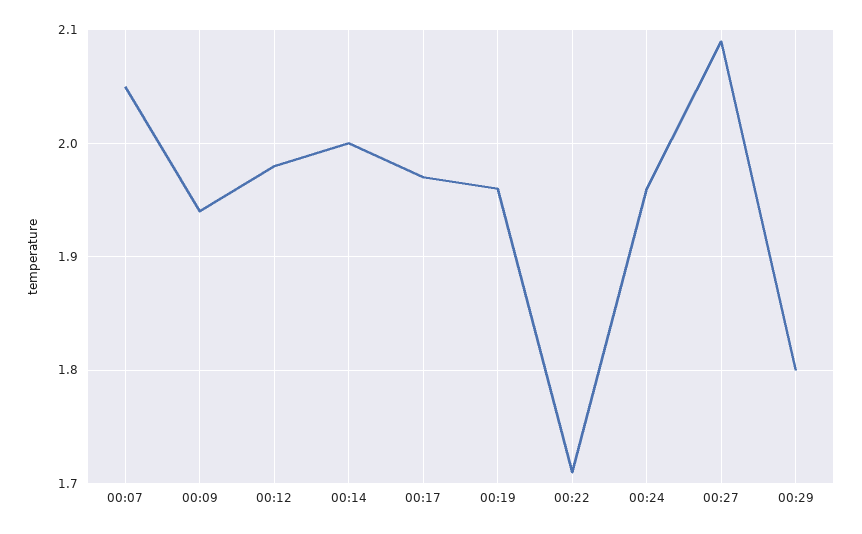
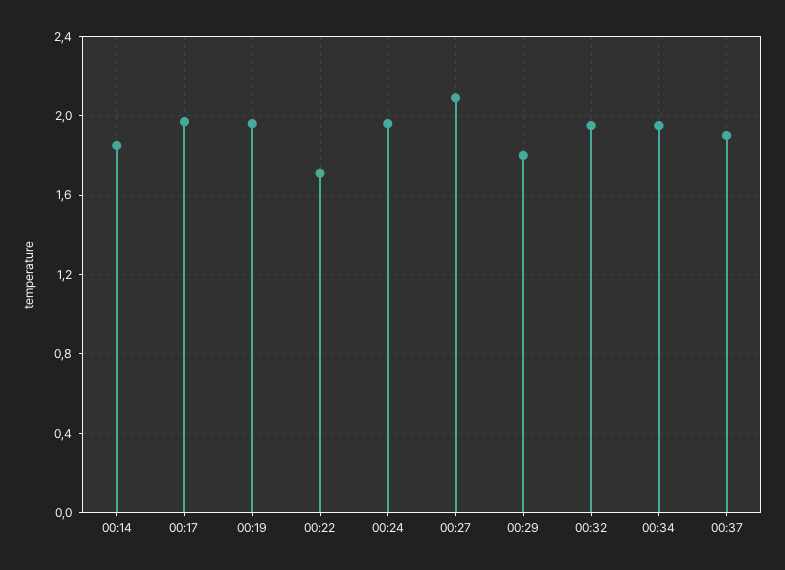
00:07: 2.05 -> none
00:09: 1.94 -> none
00:12: 1.98 -> none
00:14: 2 -> 1.85
00:32: none -> 1.95
00:34: none -> 1.95
00:37: none -> 1.9

